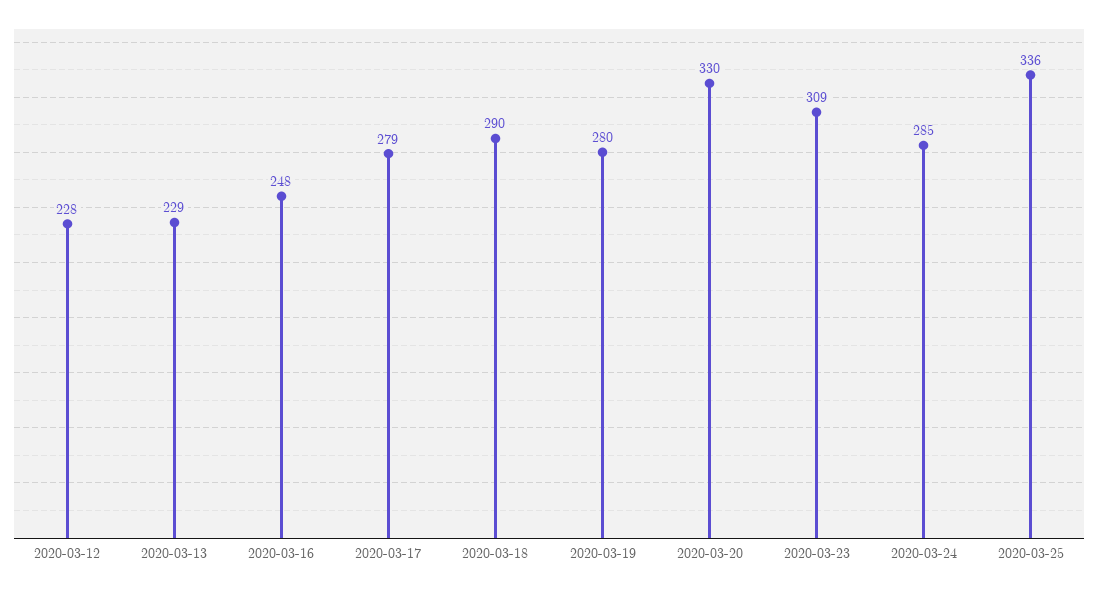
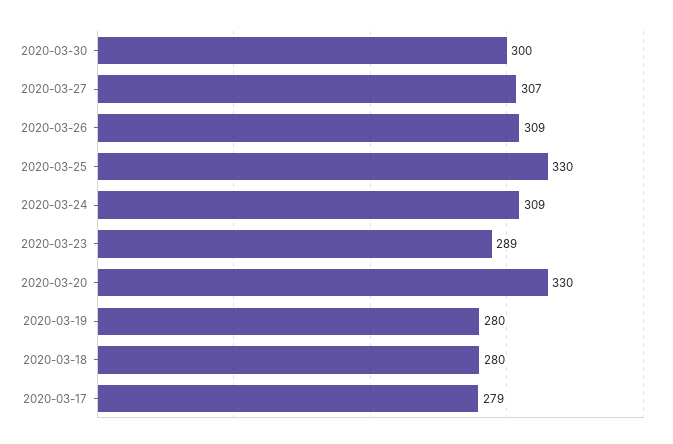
2020-03-12: 228 -> none
2020-03-13: 229 -> none
2020-03-16: 248 -> none
2020-03-18: 290 -> 280
2020-03-23: 309 -> 289
2020-03-24: 285 -> 309
2020-03-25: 336 -> 330
2020-03-30: none -> 300
2020-03-27: none -> 307
2020-03-26: none -> 309

